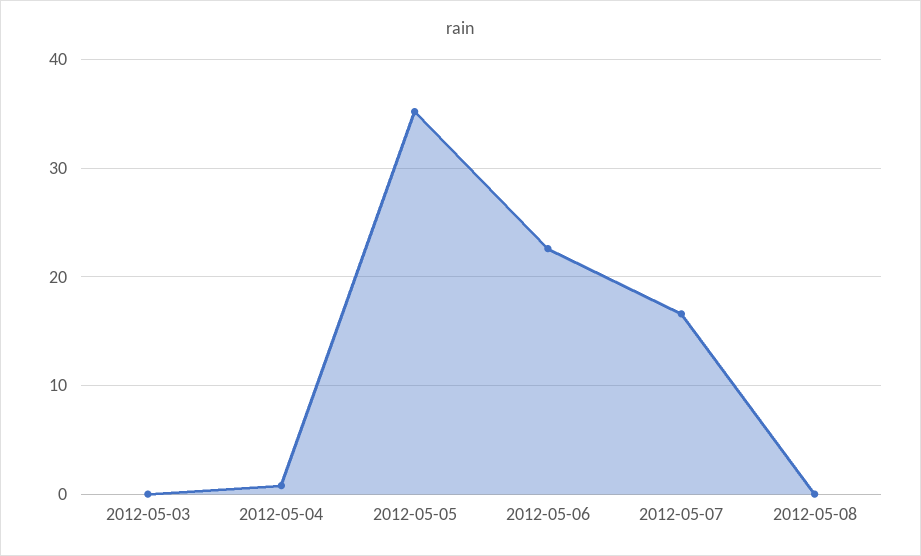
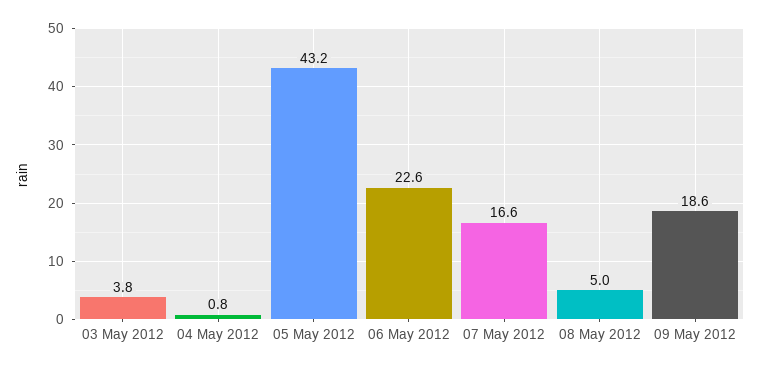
2012-05-03: 0 -> 3.8
2012-05-05: 35 -> 43.2
2012-05-08: 0 -> 5
09 May 2012: none -> 18.6

